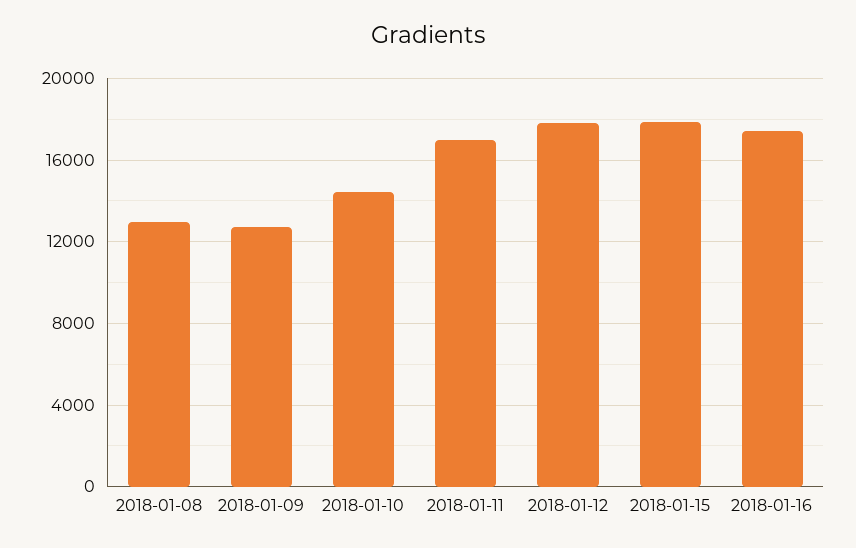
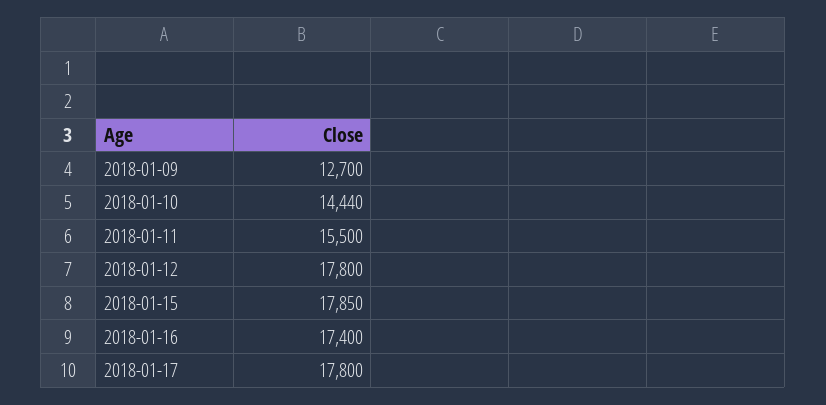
2018-01-08: 13000 -> none
2018-01-11: 17000 -> 15500
2018-01-17: none -> 17800

